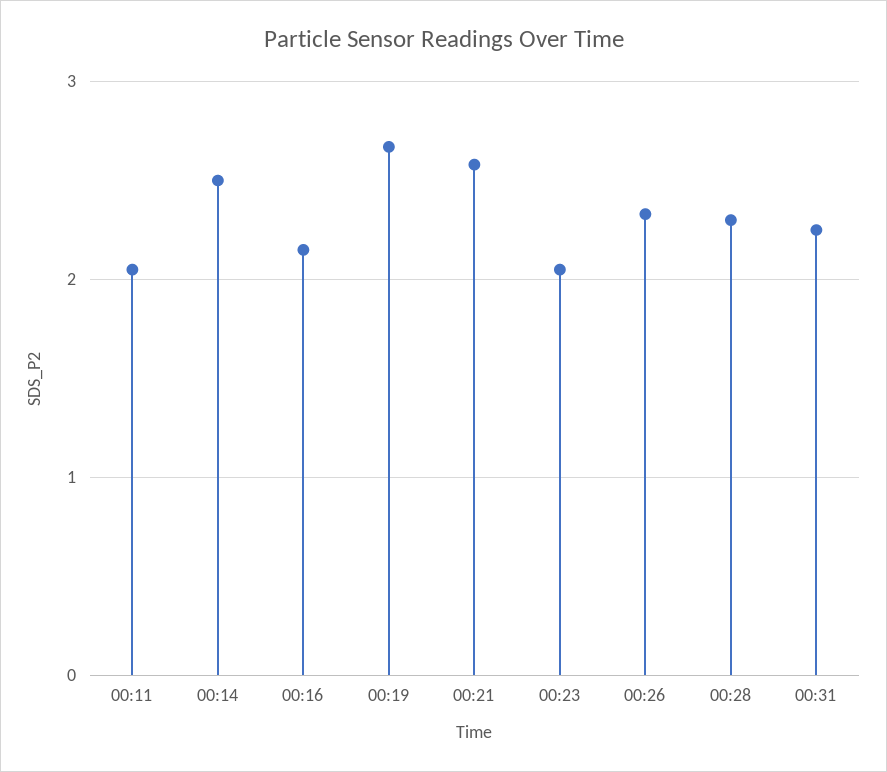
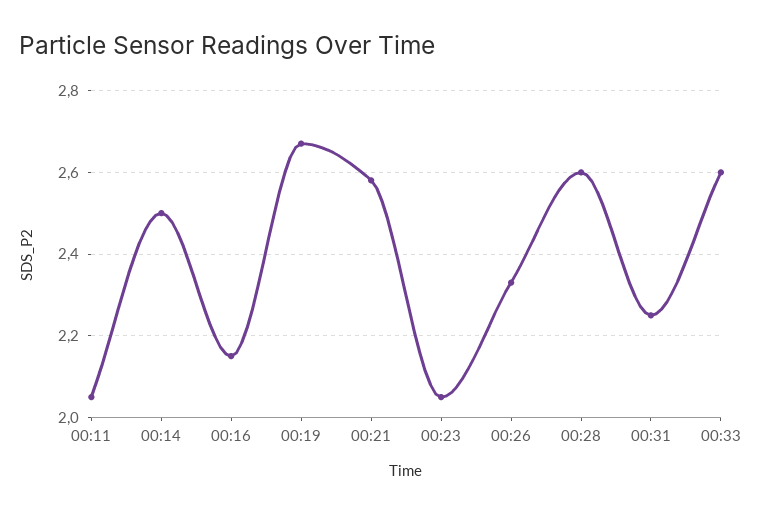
00:28: 2.3 -> 2.6
00:33: none -> 2.6

